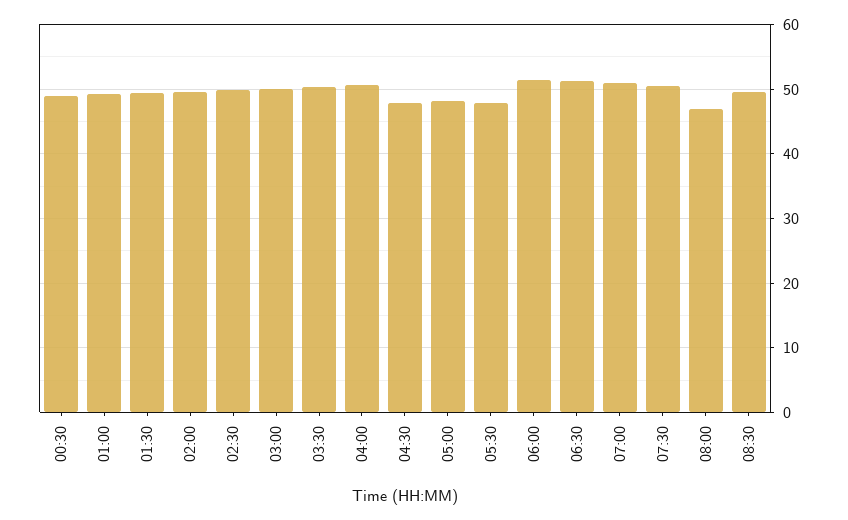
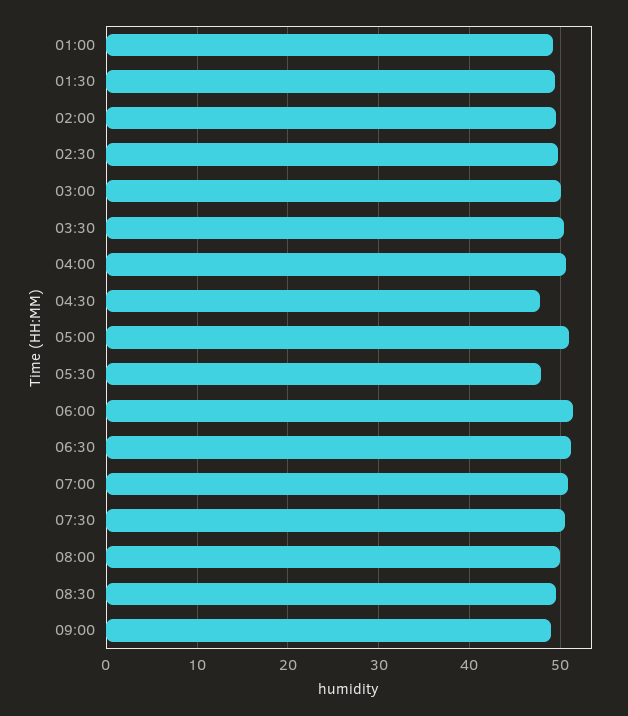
00:30: 49 -> none
05:00: 48 -> 51
08:00: 47 -> 50
09:00: none -> 49

